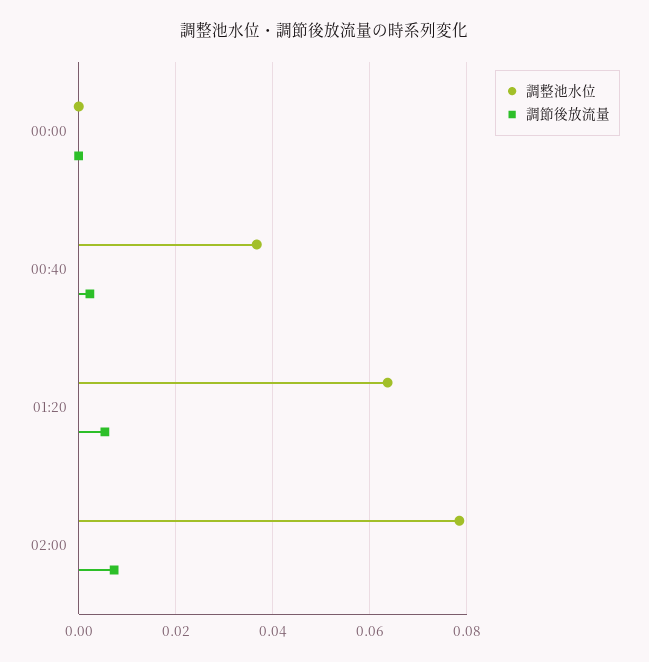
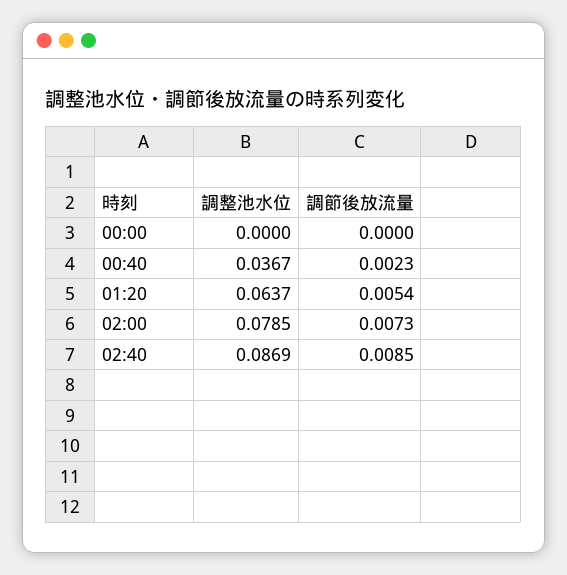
調整池水位, 02:40: none -> 0.0869
調節後放流量, 02:40: none -> 0.0085

